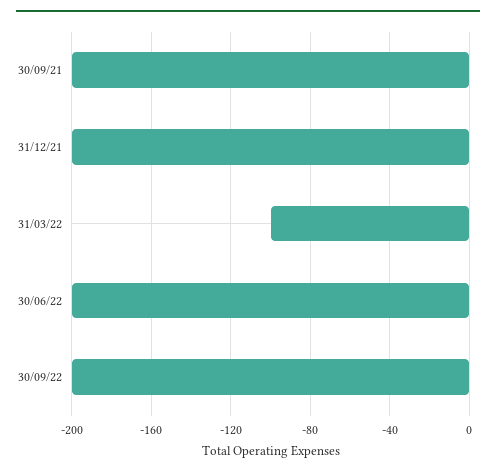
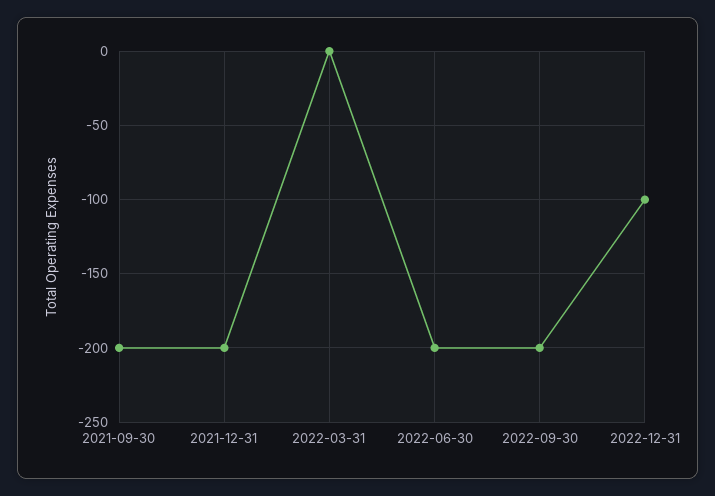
31/03/22: -100 -> 0
2022-12-31: none -> -100

